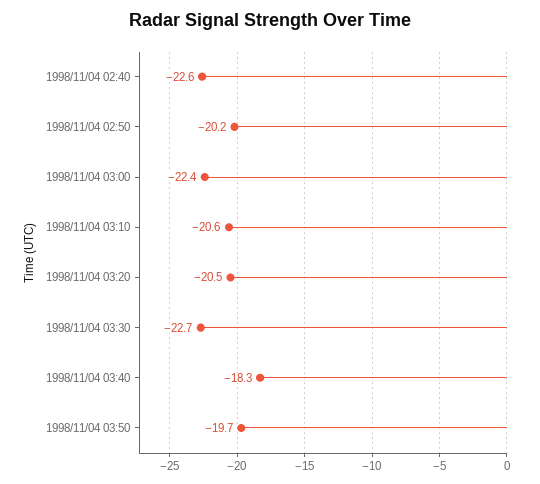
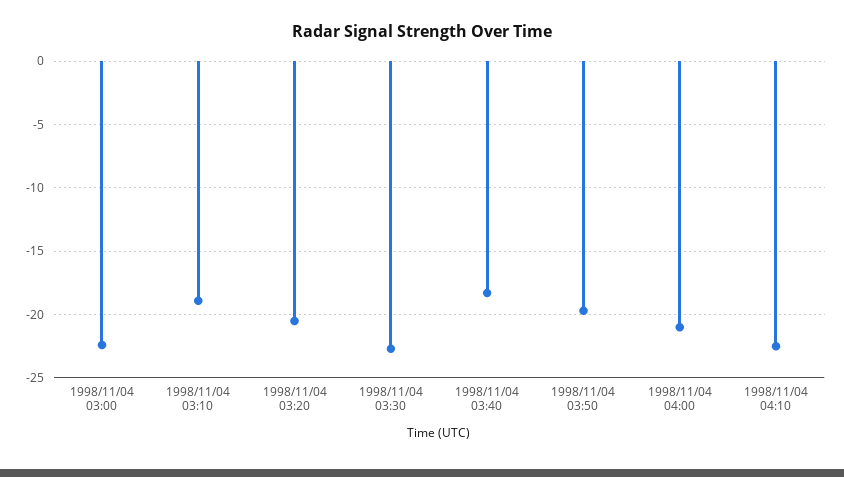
1998/11/04 02:40: -22.6 -> none
1998/11/04 02:50: -20.2 -> none
1998/11/04 03:10: -20.6 -> -19
1998/11/04 04:00: none -> -21
1998/11/04 04:10: none -> -22.5

